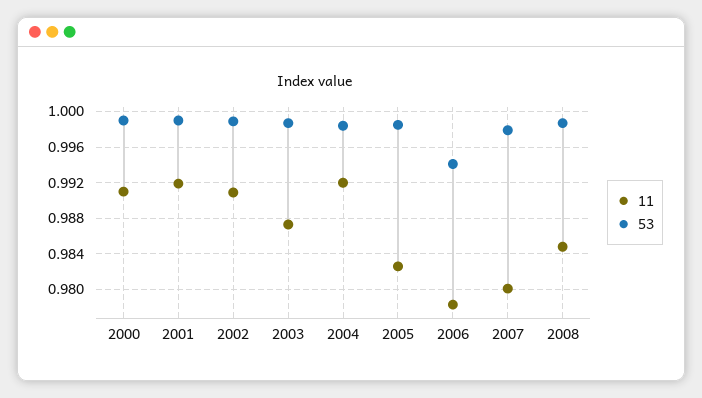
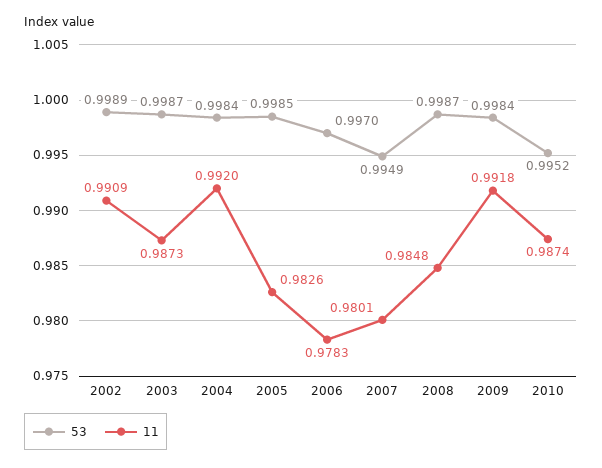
11, 2000: 0.991 -> none
53, 2000: 0.999 -> none
11, 2001: 0.992 -> none
53, 2001: 0.999 -> none
53, 2006: 0.994 -> 0.997
53, 2007: 0.998 -> 0.9949
53, 2009: none -> 0.9984
11, 2009: none -> 0.9918
53, 2010: none -> 0.9952
11, 2010: none -> 0.9874

